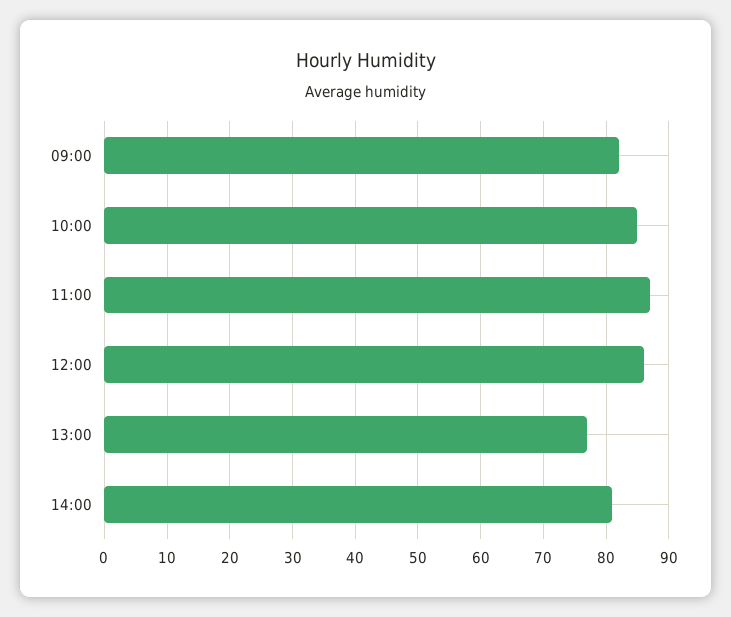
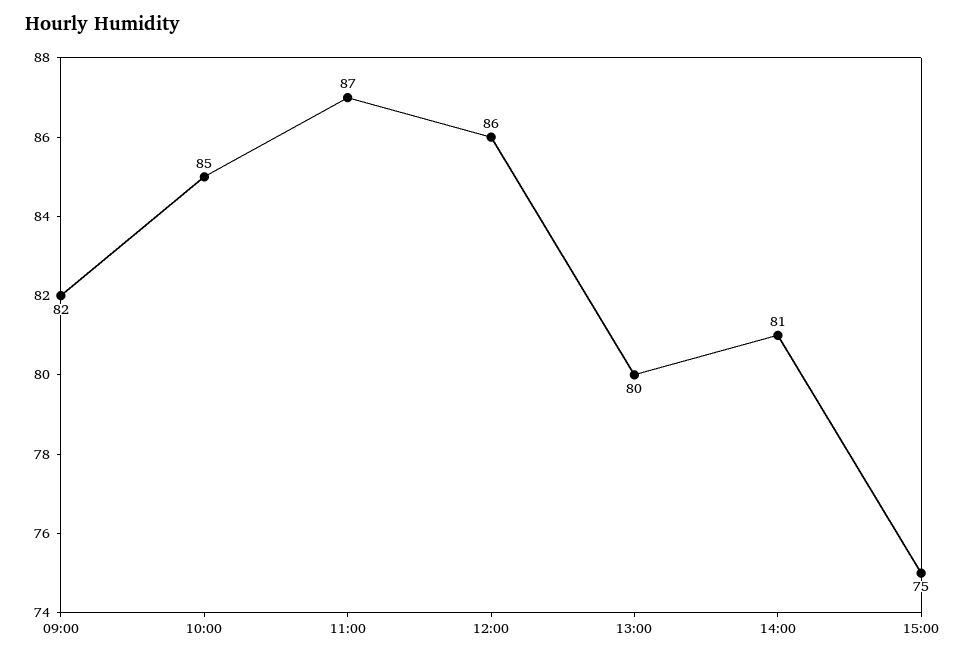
13:00: 77 -> 80
15:00: none -> 75

